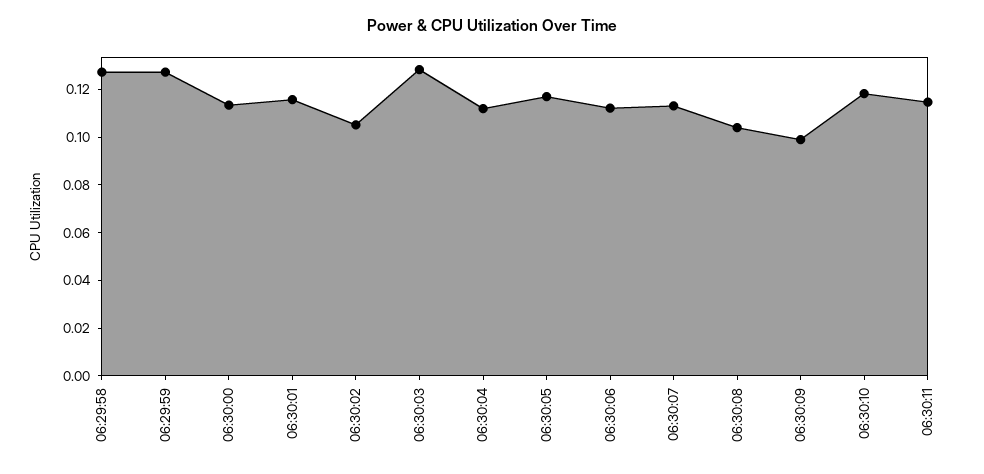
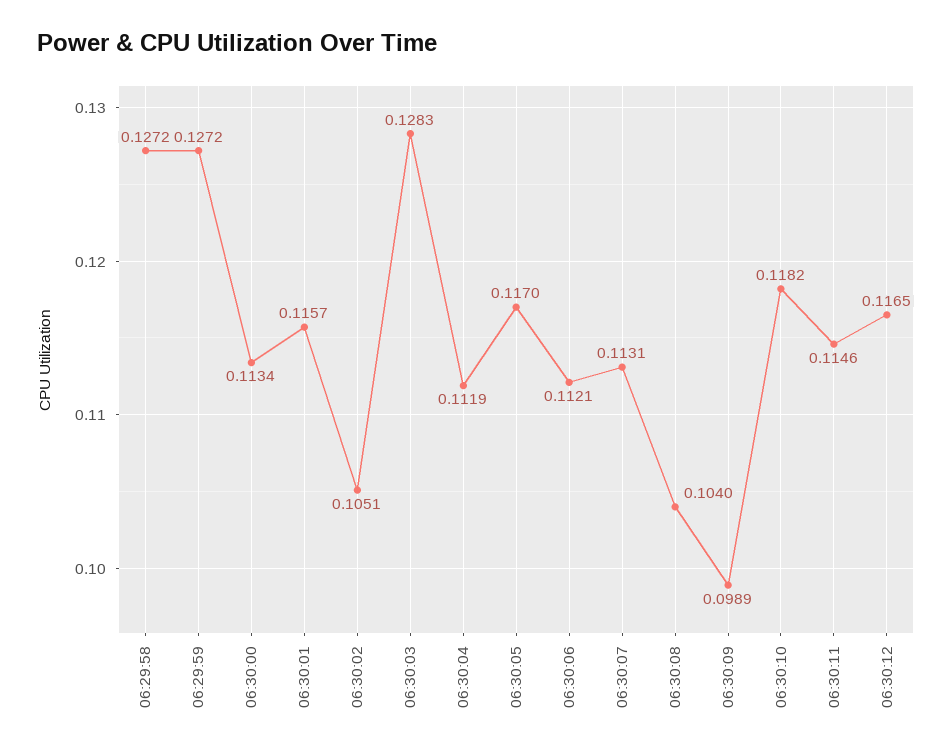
06:30:12: none -> 0.1165

